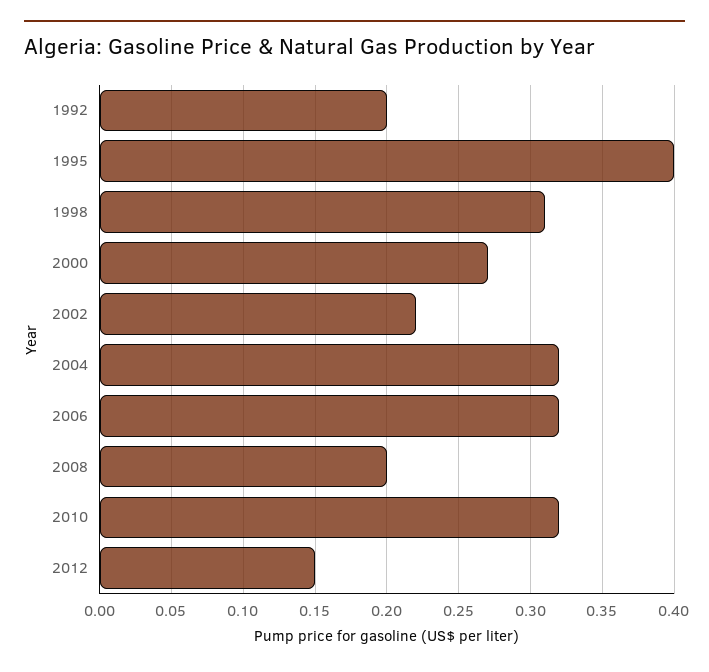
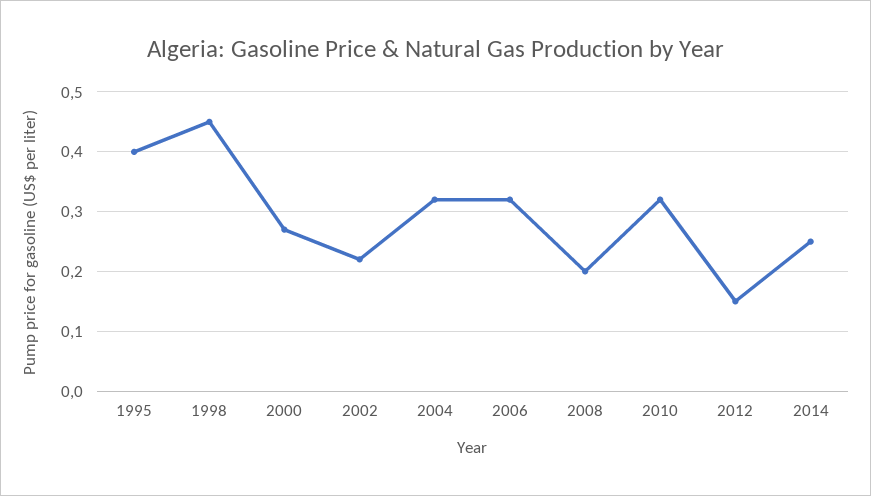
1992: 0.2 -> none
1998: 0.31 -> 0.45
2014: none -> 0.25

